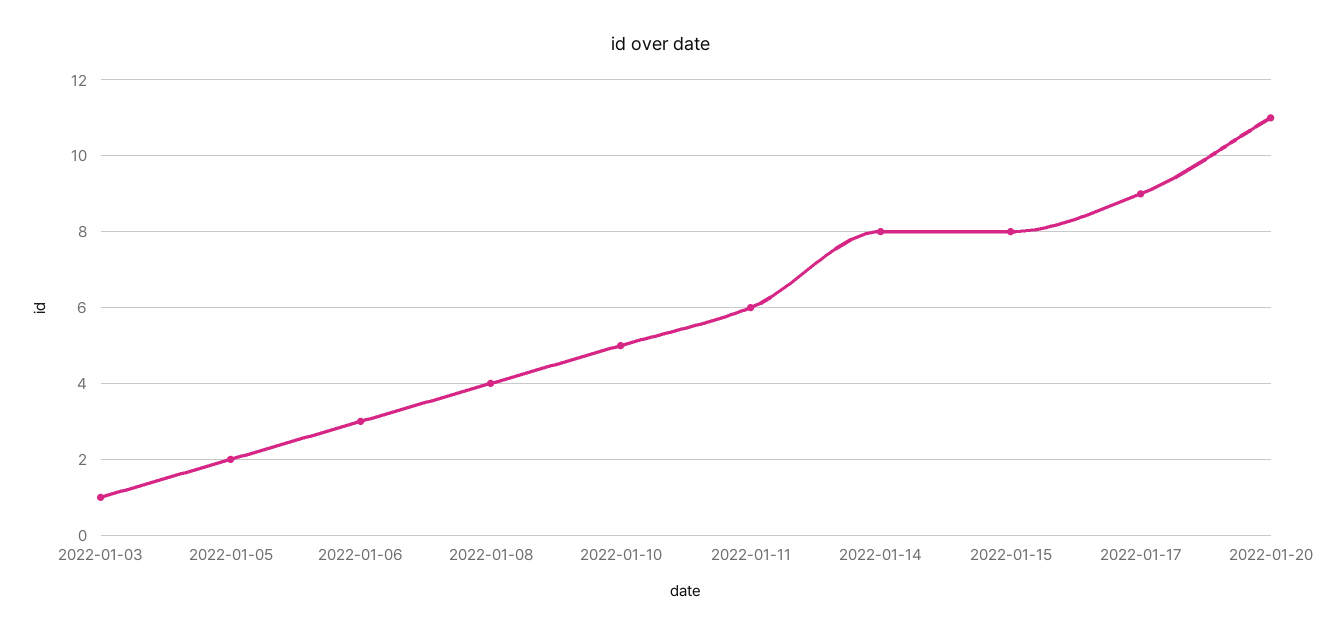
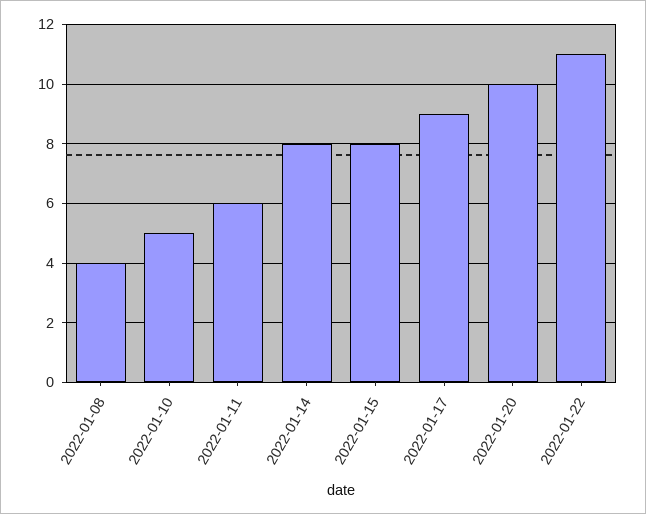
2022-01-03: 1 -> none
2022-01-05: 2 -> none
2022-01-06: 3 -> none
2022-01-20: 11 -> 10
2022-01-22: none -> 11

